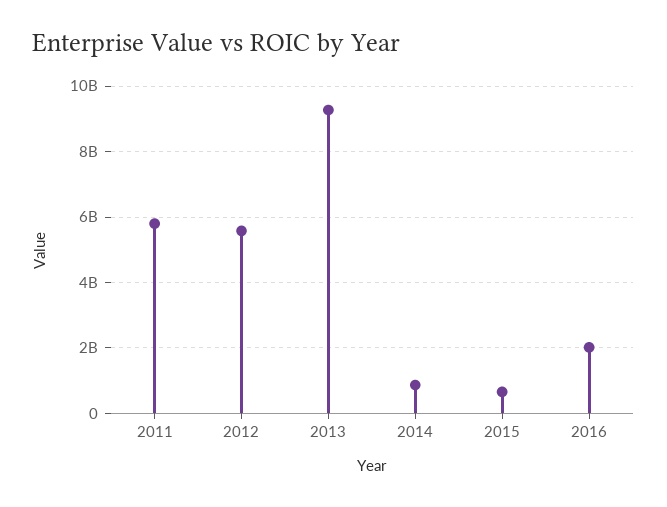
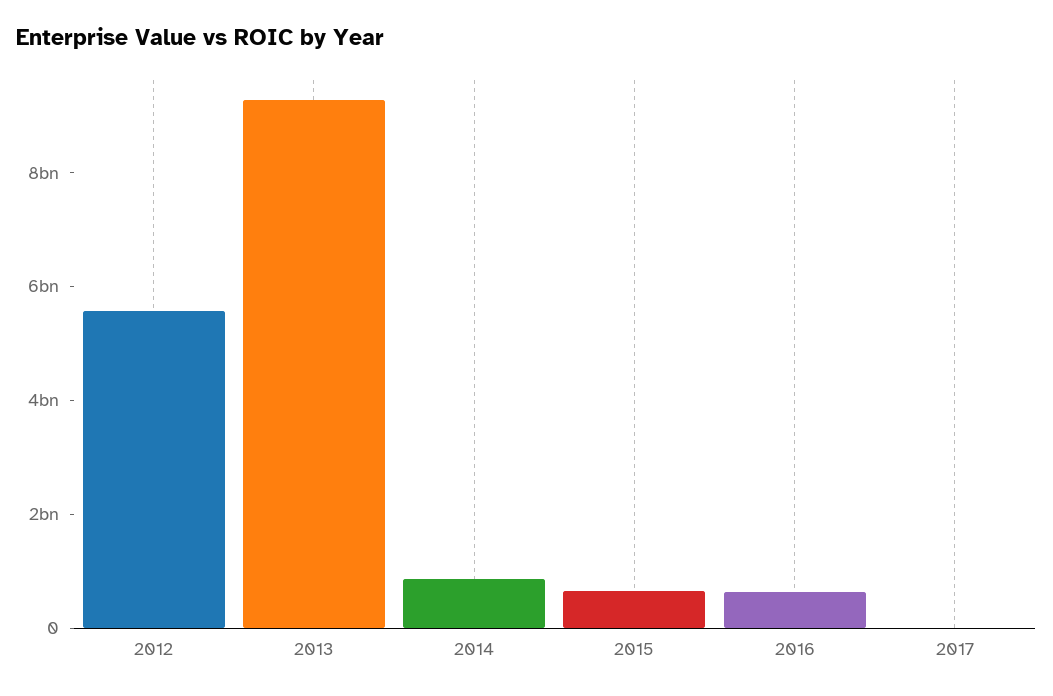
2011: 5800000000 -> none
2016: 2000000000 -> 500000000
2017: none -> 0

